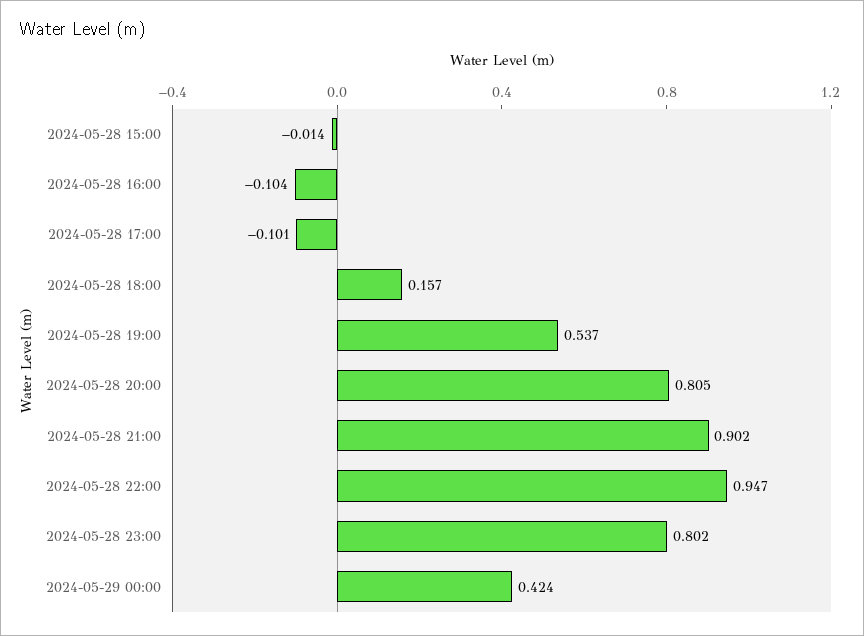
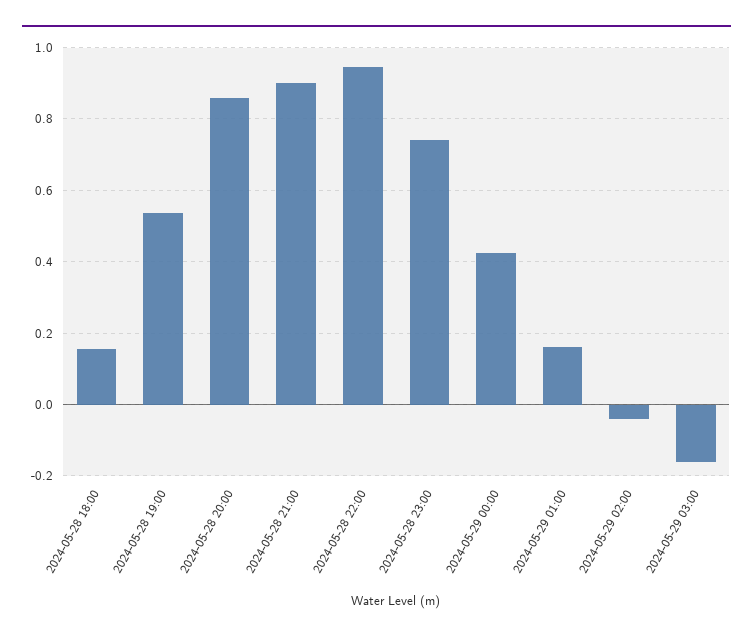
2024-05-28 15:00: -0.014 -> none
2024-05-28 16:00: -0.104 -> none
2024-05-28 17:00: -0.101 -> none
2024-05-28 20:00: 0.805 -> 0.86
2024-05-28 23:00: 0.802 -> 0.74
2024-05-29 01:00: none -> 0.16
2024-05-29 02:00: none -> -0.04
2024-05-29 03:00: none -> -0.16

